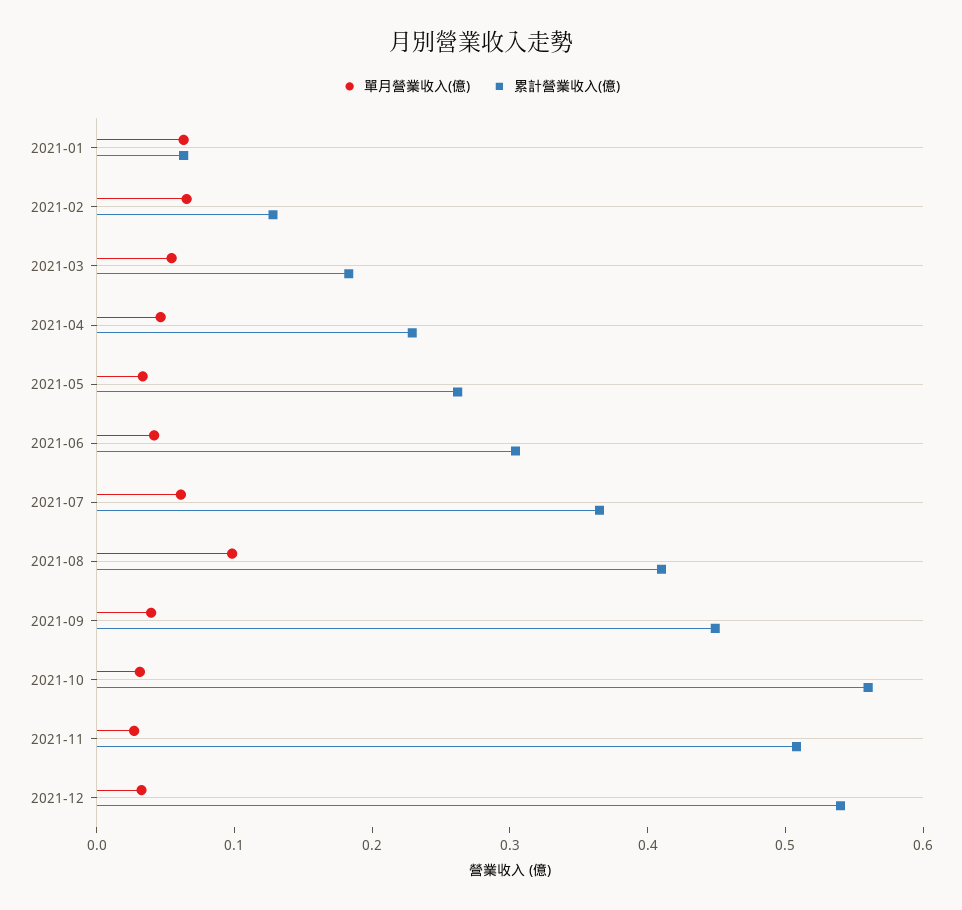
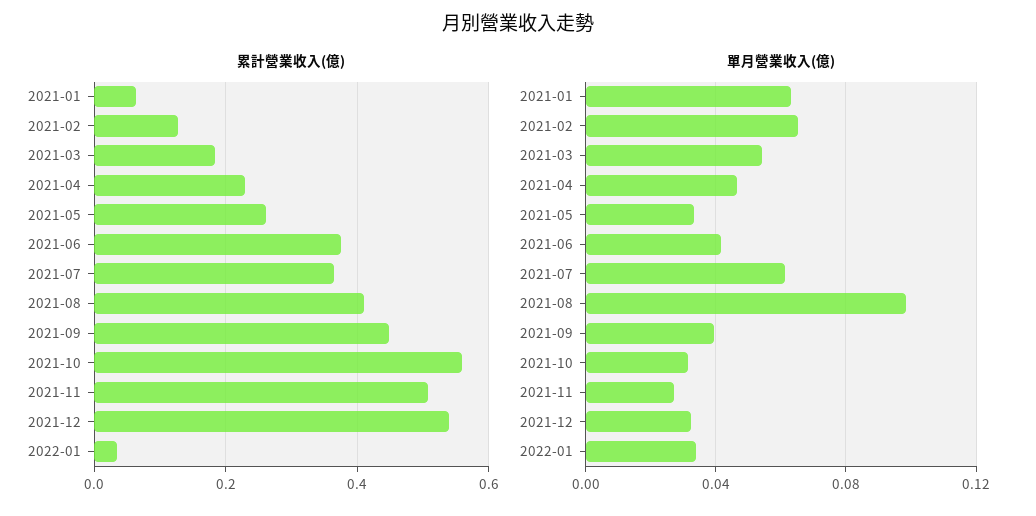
累計營業收入(億), 2021-06: 0.3 -> 0.38
累計營業收入(億), 2022-01: none -> 0.04
單月營業收入(億), 2022-01: none -> 0.035

